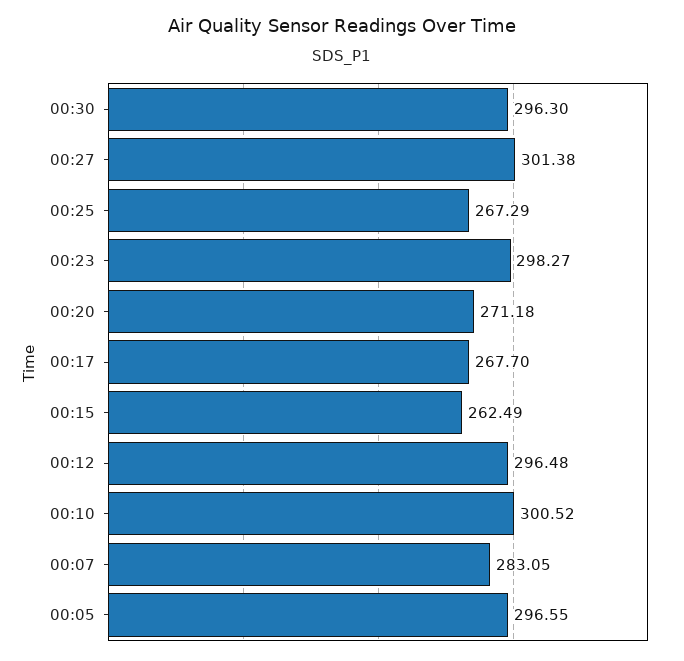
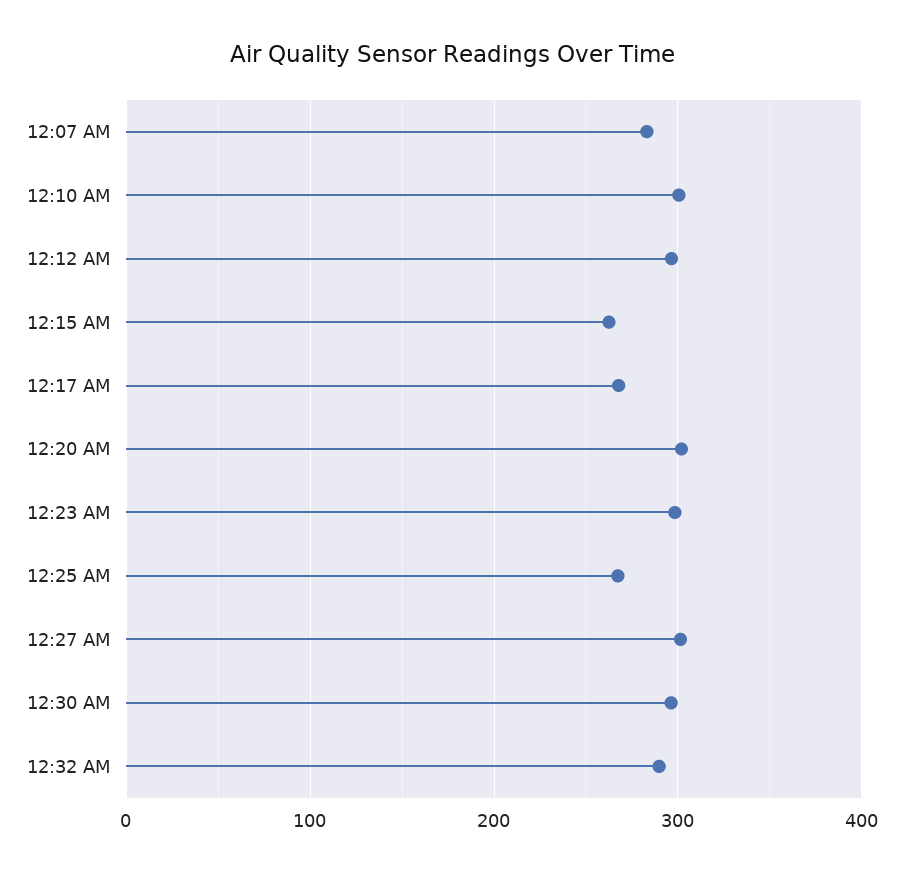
00:20: 271.18 -> 300
00:05: 296.55 -> none
12:32 AM: none -> 290

